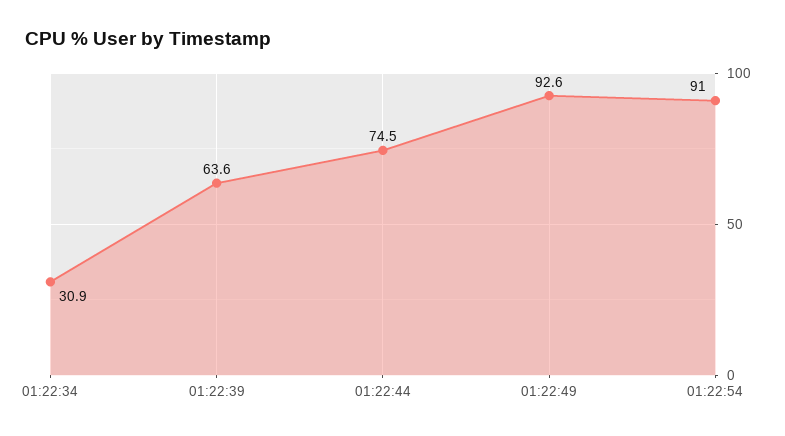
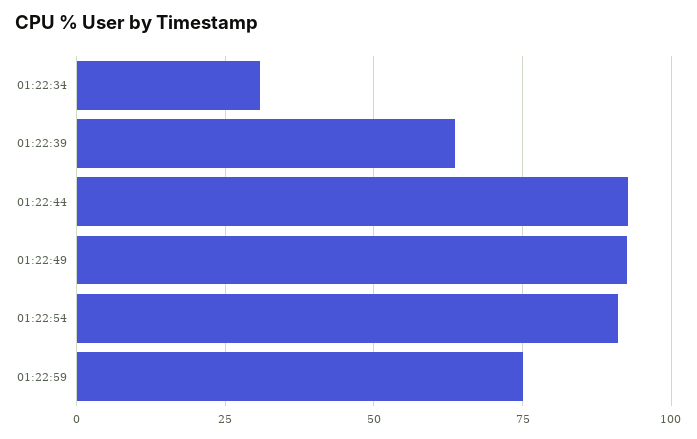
01:22:44: 74.5 -> 92.5
01:22:59: none -> 75

